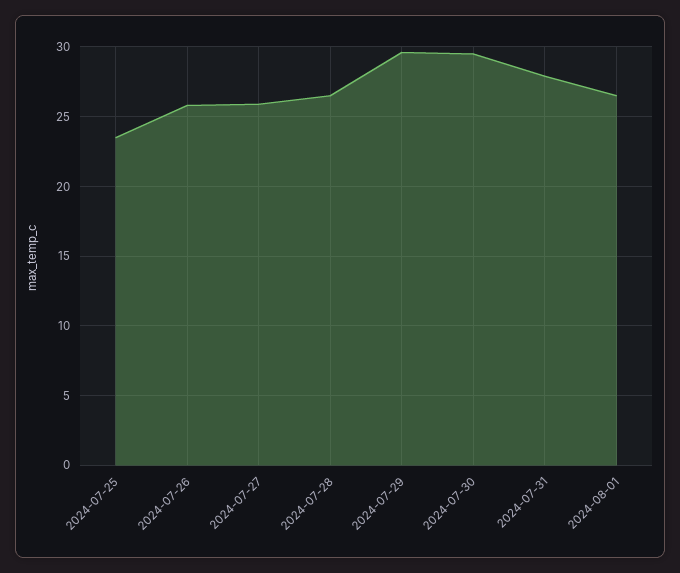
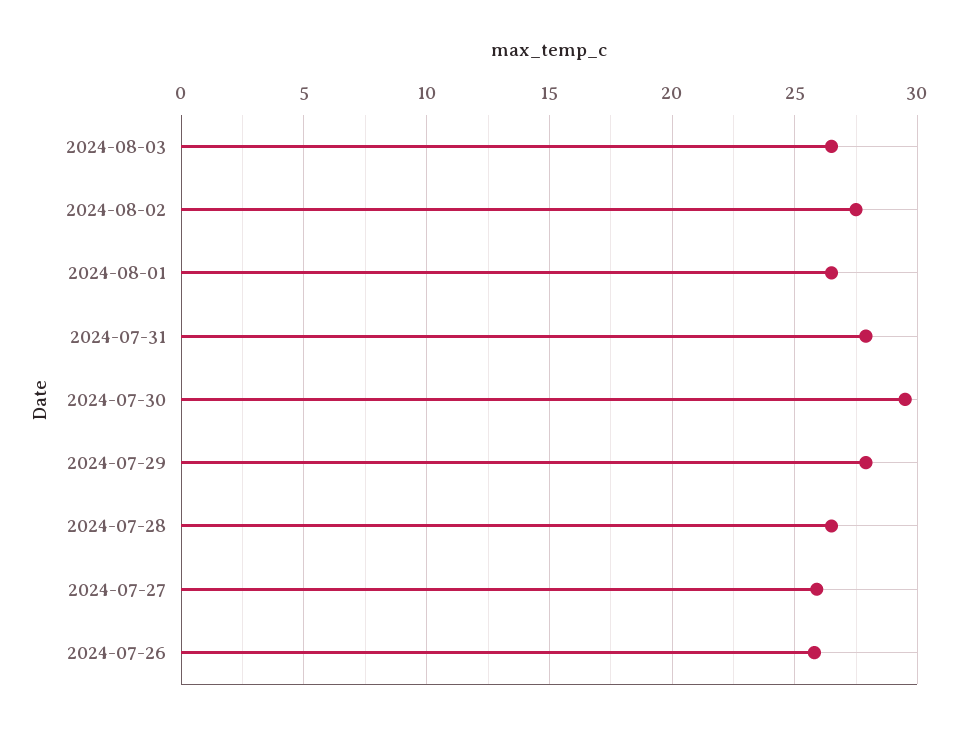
2024-07-25: 23.5 -> none
2024-07-29: 29.5 -> 28
2024-08-03: none -> 26.5
2024-08-02: none -> 27.5

